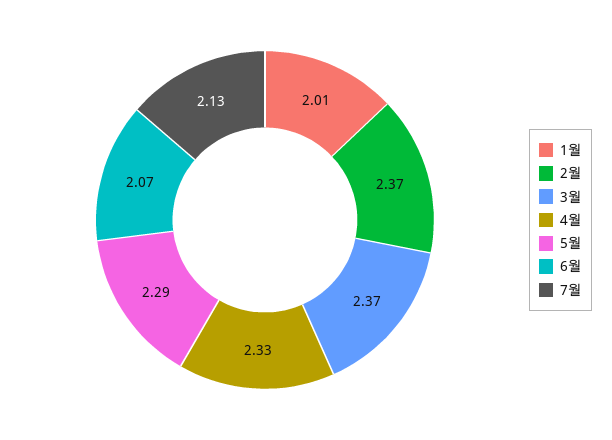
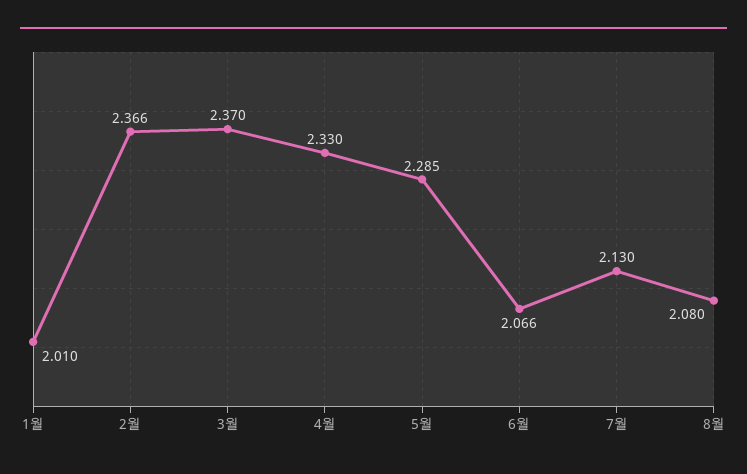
8월: none -> 2.08

